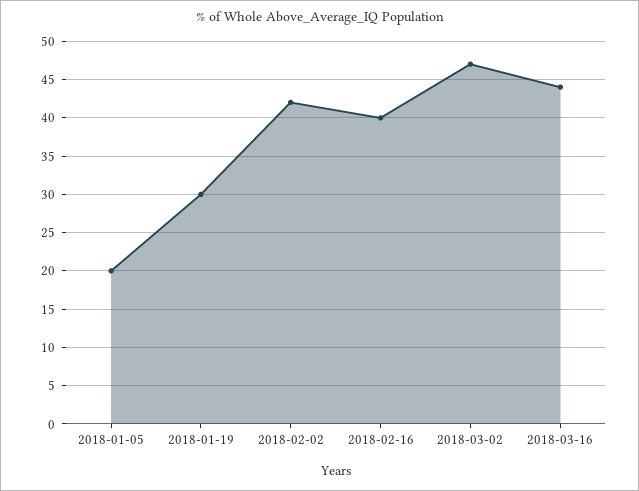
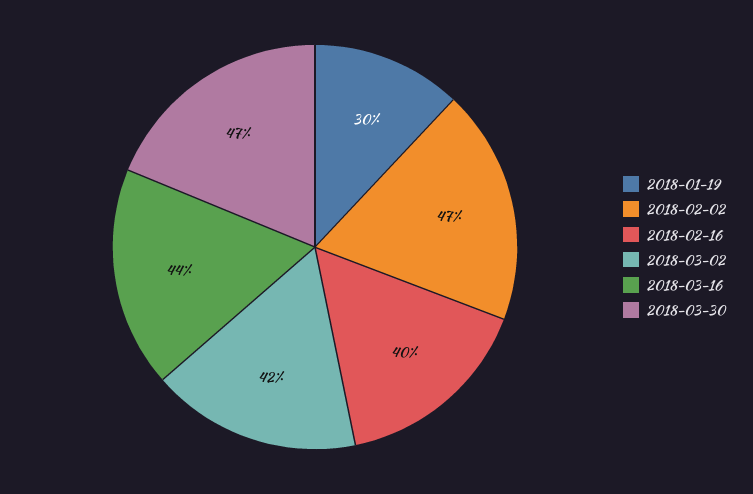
2018-01-05: 20 -> none
2018-02-02: 42 -> 47
2018-03-02: 47 -> 42
2018-03-30: none -> 47

